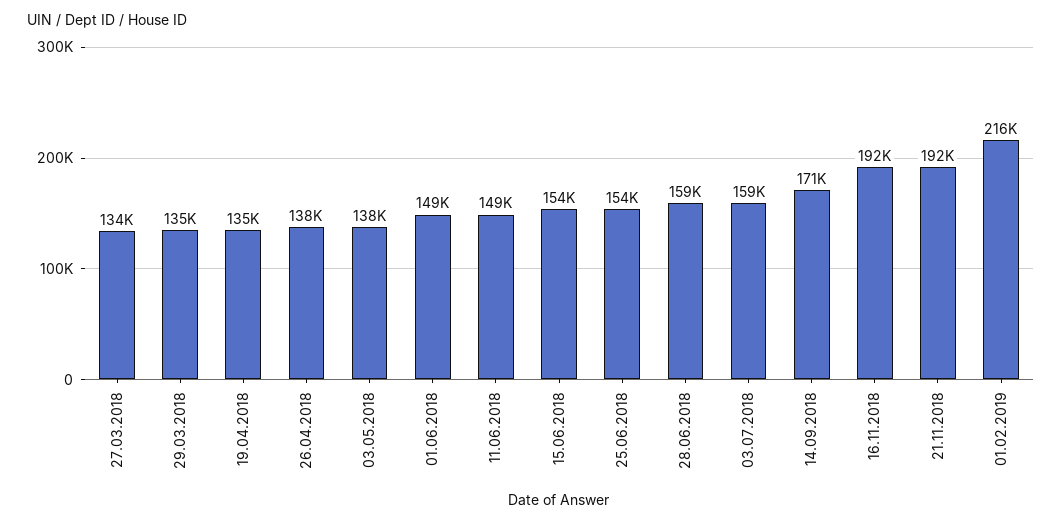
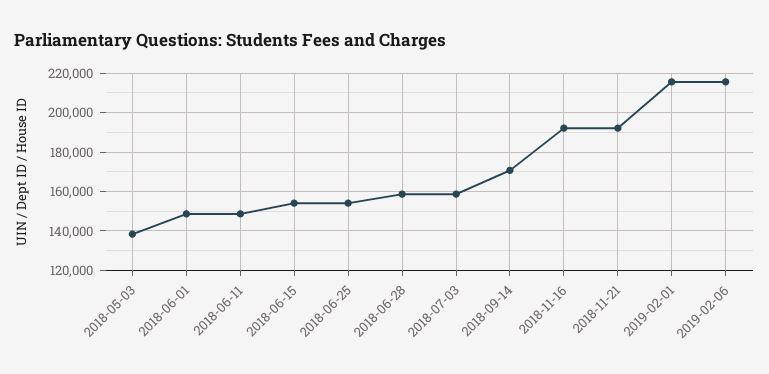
27.03.2018: 134000 -> none
29.03.2018: 135000 -> none
19.04.2018: 135000 -> none
26.04.2018: 138000 -> none
2019-02-06: none -> 215000

